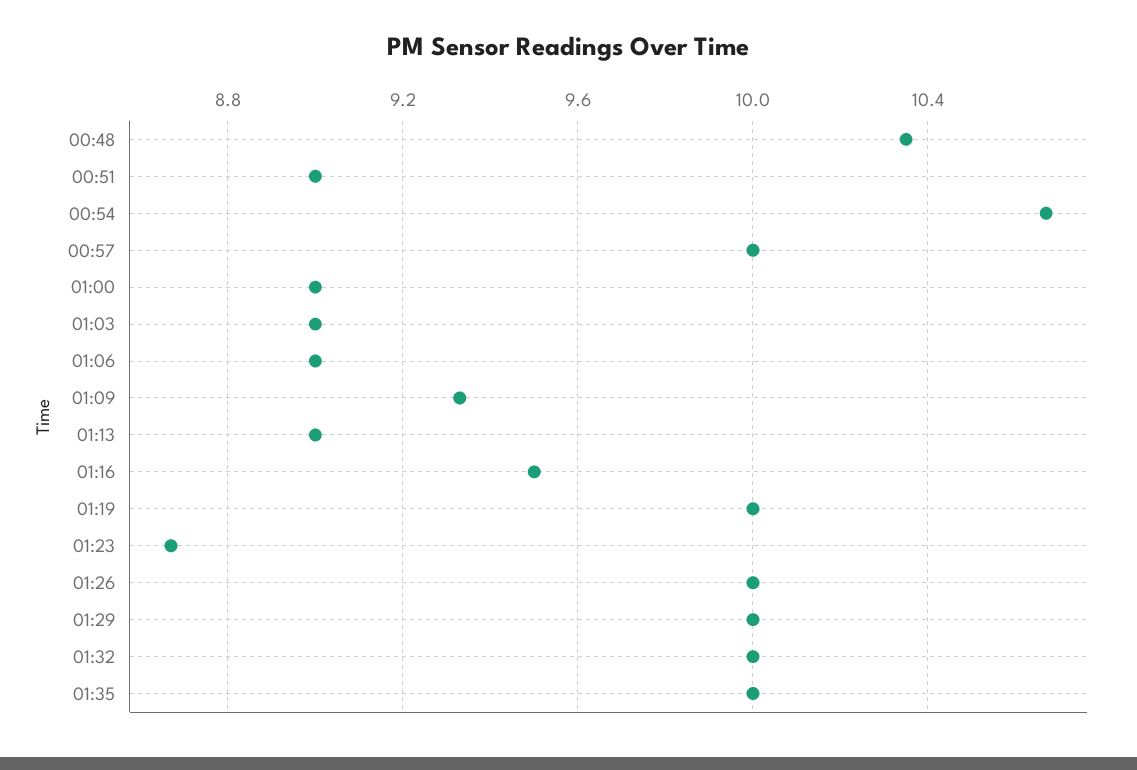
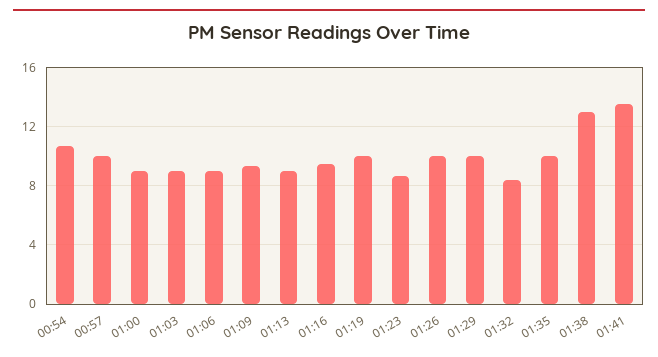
00:48: 10.35 -> none
00:51: 9 -> none
01:32: 10 -> 8.5
01:38: none -> 13
01:41: none -> 13.5

